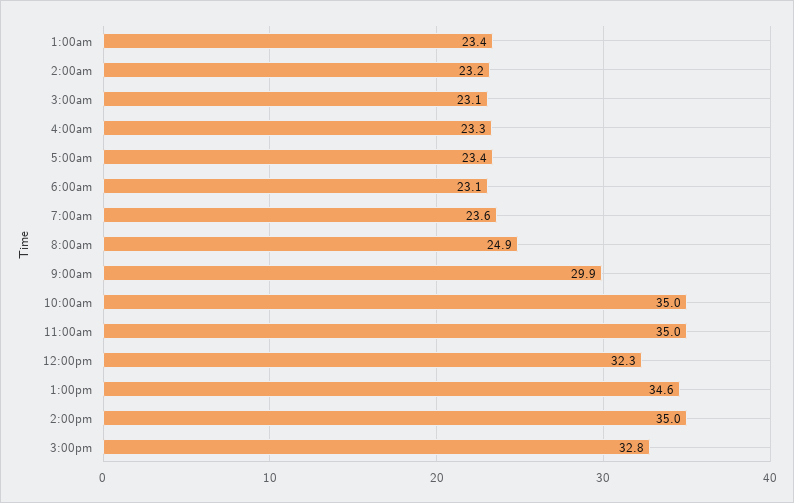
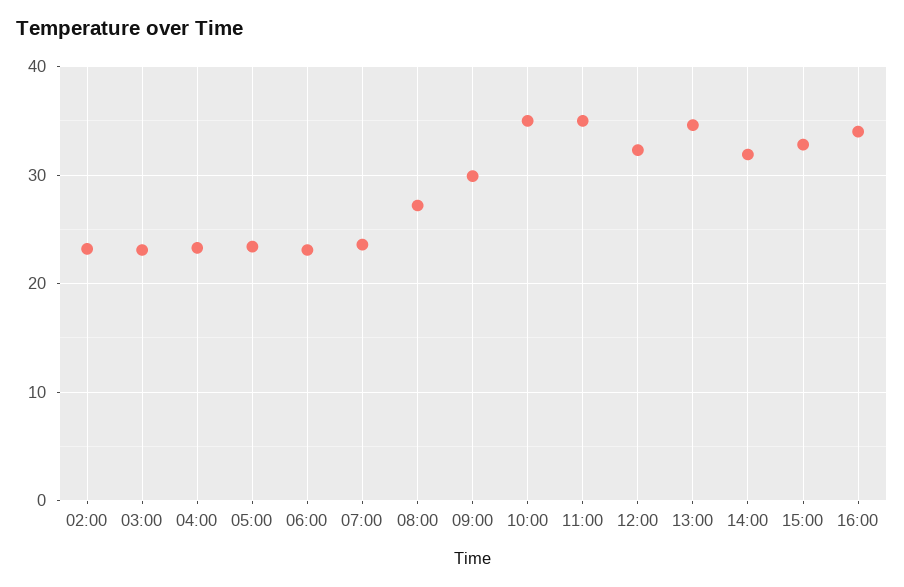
1:00am: 23.4 -> none
8:00am: 24.9 -> 27
2:00pm: 35 -> 32
16:00: none -> 34

